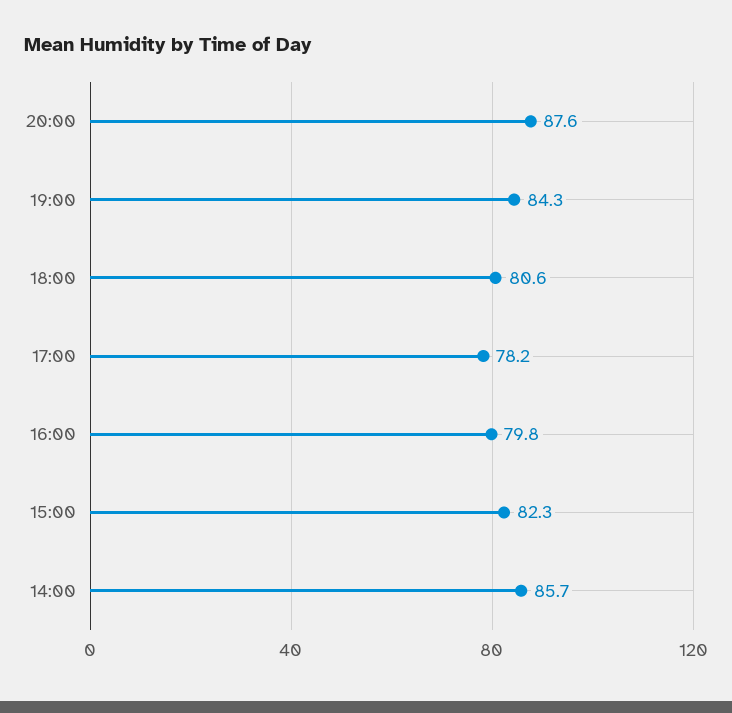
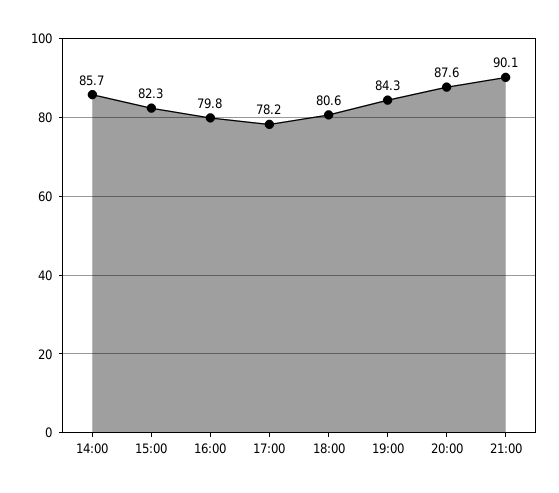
21:00: none -> 90.1

